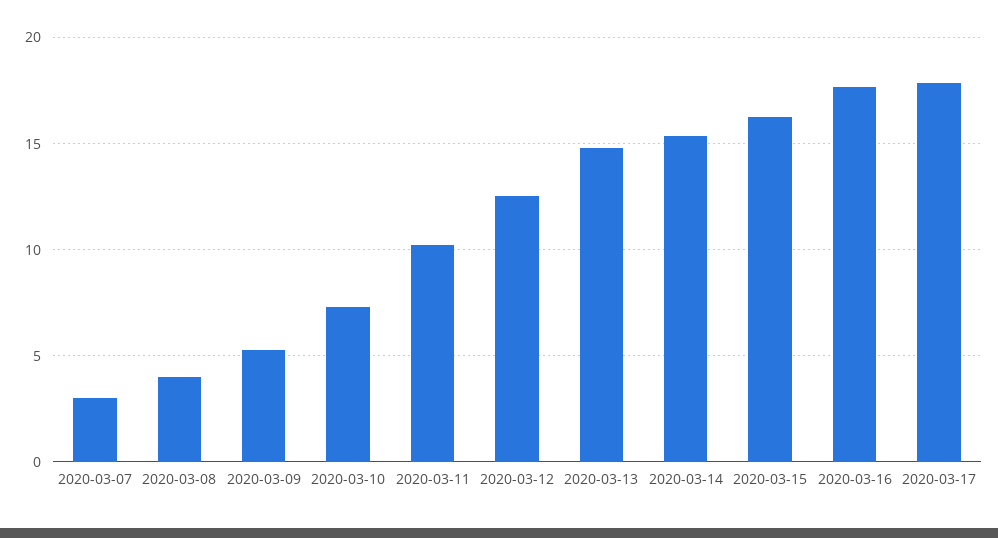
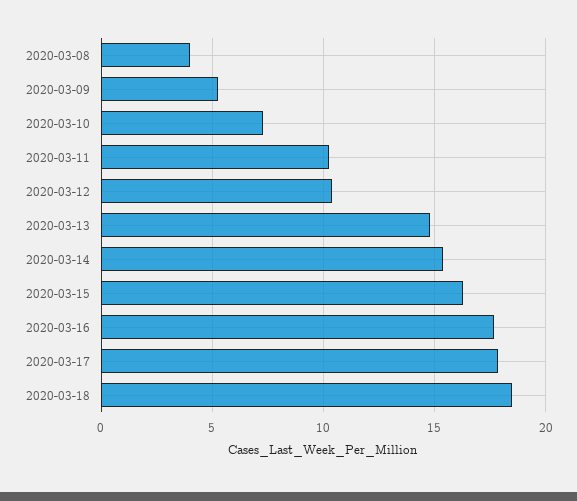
2020-03-07: 3 -> none
2020-03-12: 12.5 -> 10.5
2020-03-18: none -> 18.5

